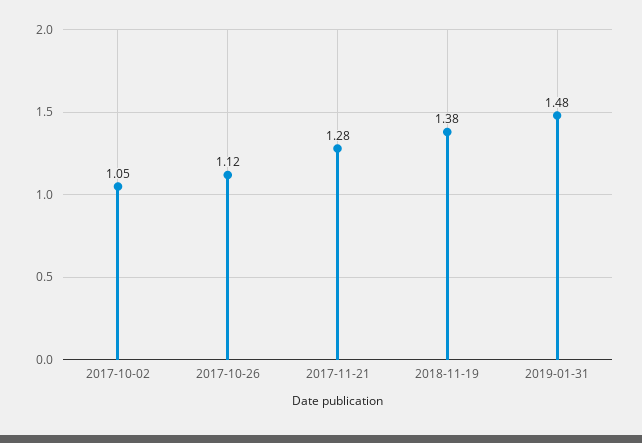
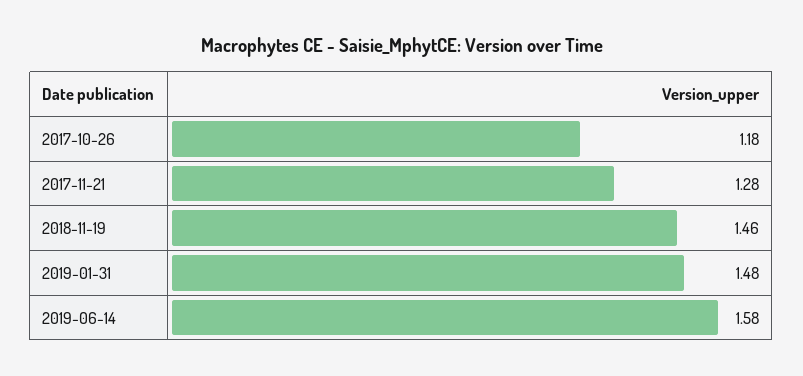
2017-10-02: 1.05 -> none
2017-10-26: 1.12 -> 1.18
2018-11-19: 1.38 -> 1.46
2019-06-14: none -> 1.58

